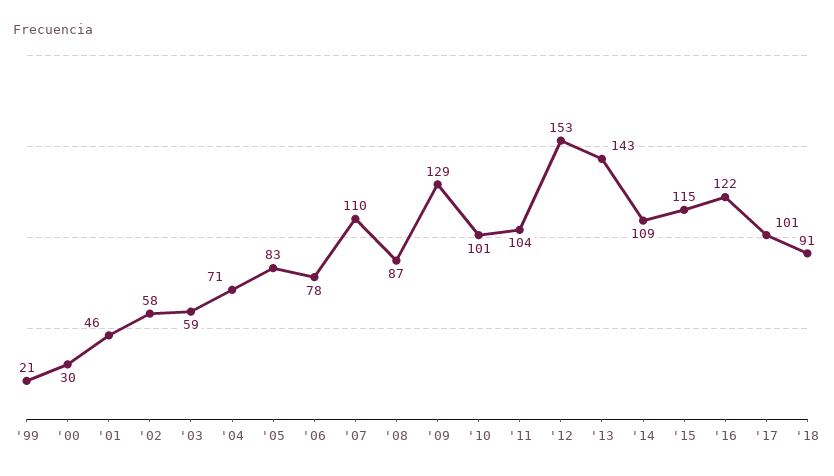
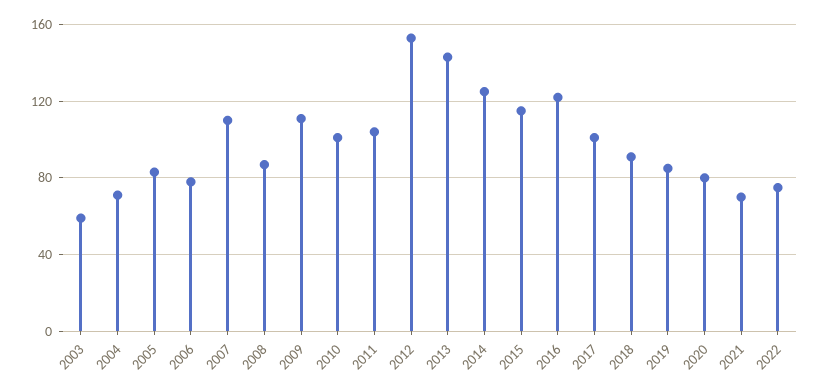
'99: 21 -> none
'00: 30 -> none
'01: 46 -> none
'02: 58 -> none
'09: 129 -> 110
'14: 109 -> 125
2019: none -> 85
2020: none -> 80
2021: none -> 70
2022: none -> 75

